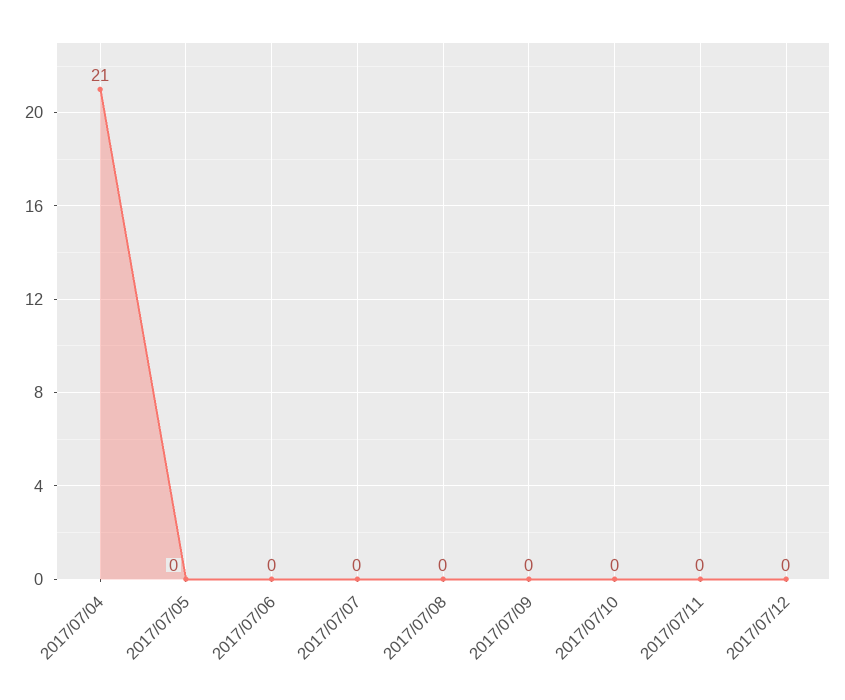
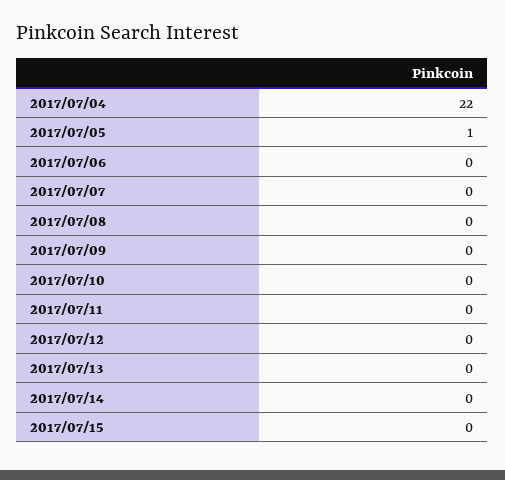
2017/07/04: 21 -> 22
2017/07/05: 0 -> 1
2017/07/13: none -> 0
2017/07/14: none -> 0
2017/07/15: none -> 0

